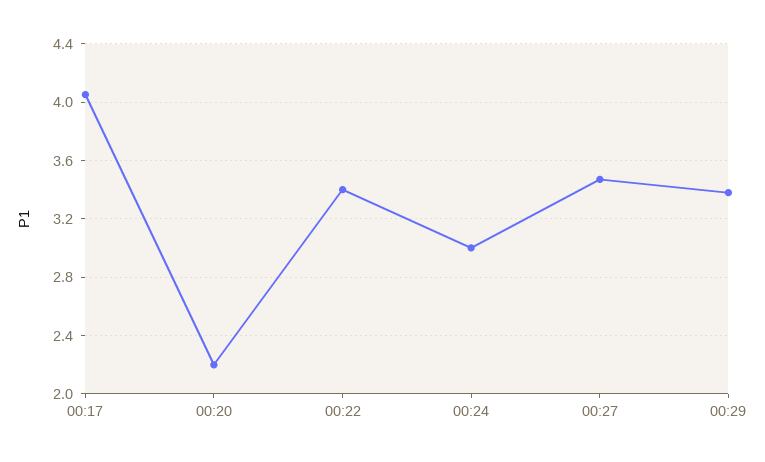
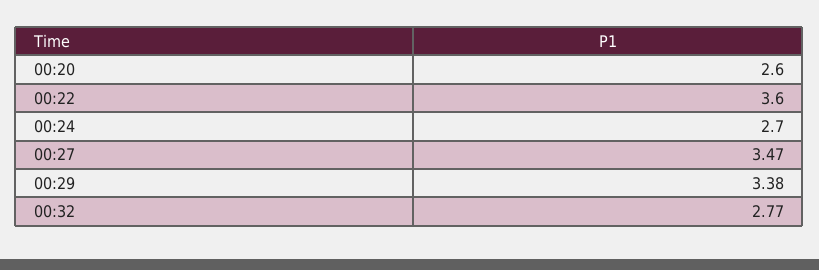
00:17: 4.05 -> none
00:20: 2.2 -> 2.6
00:22: 3.4 -> 3.6
00:24: 3 -> 2.7
00:32: none -> 2.77

